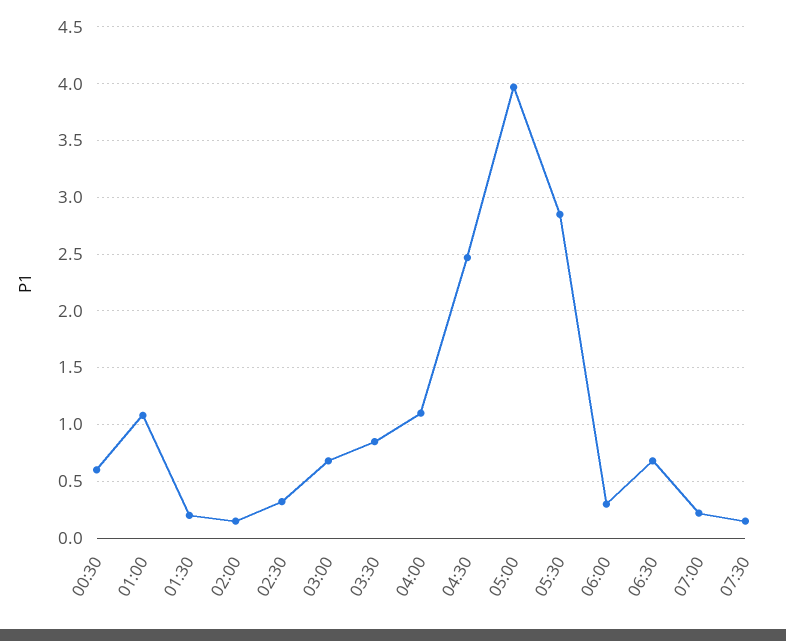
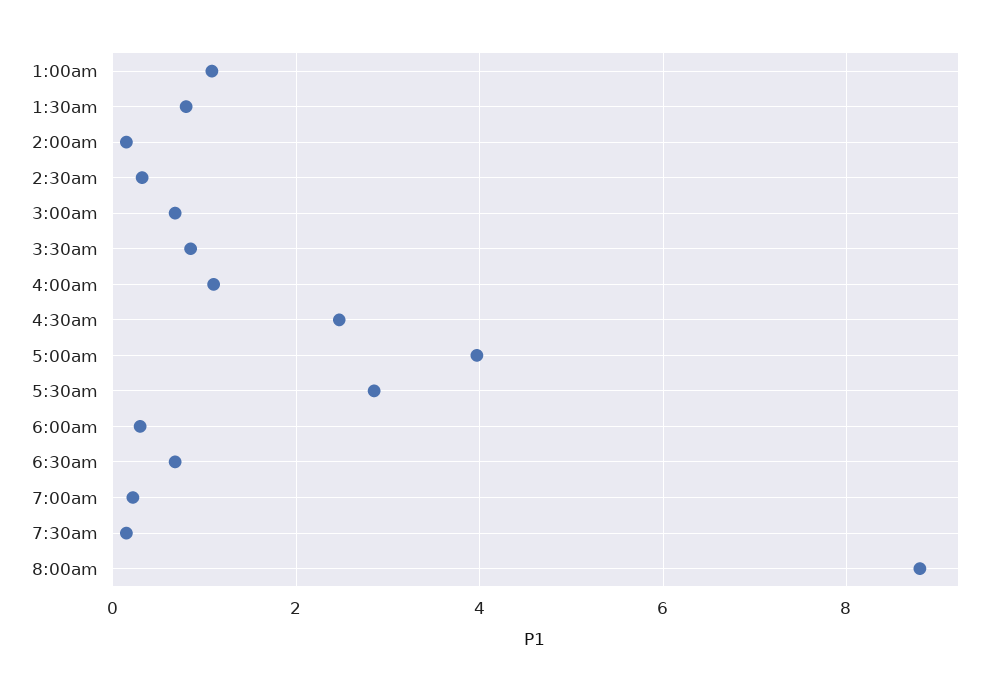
00:30: 0.6 -> none
01:30: 0.2 -> 0.8
8:00am: none -> 8.8

